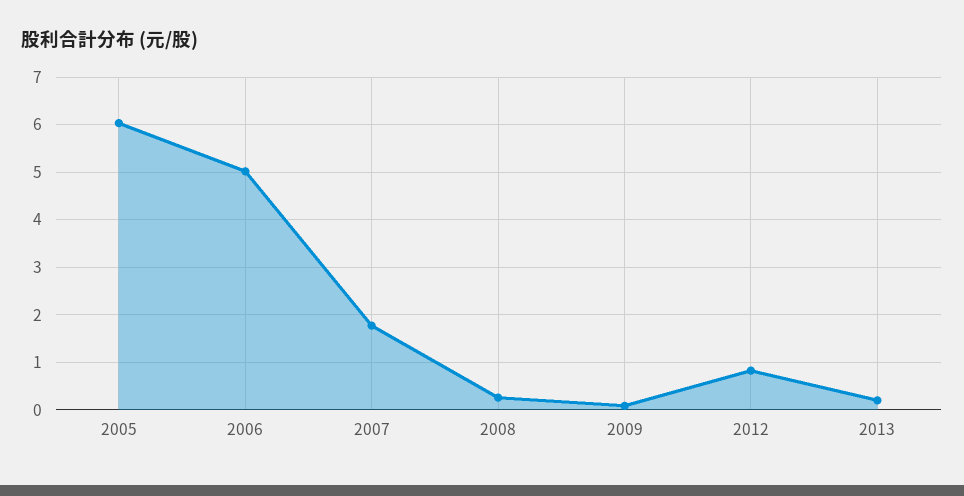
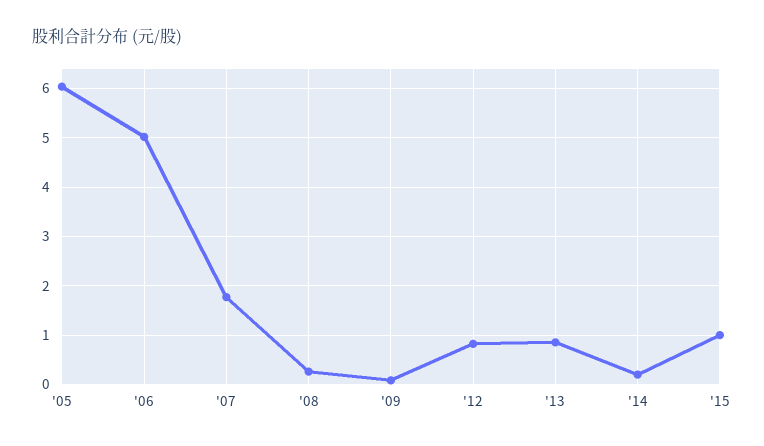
2013: 0.2 -> 0.8
'14: none -> 0.2
'15: none -> 1

